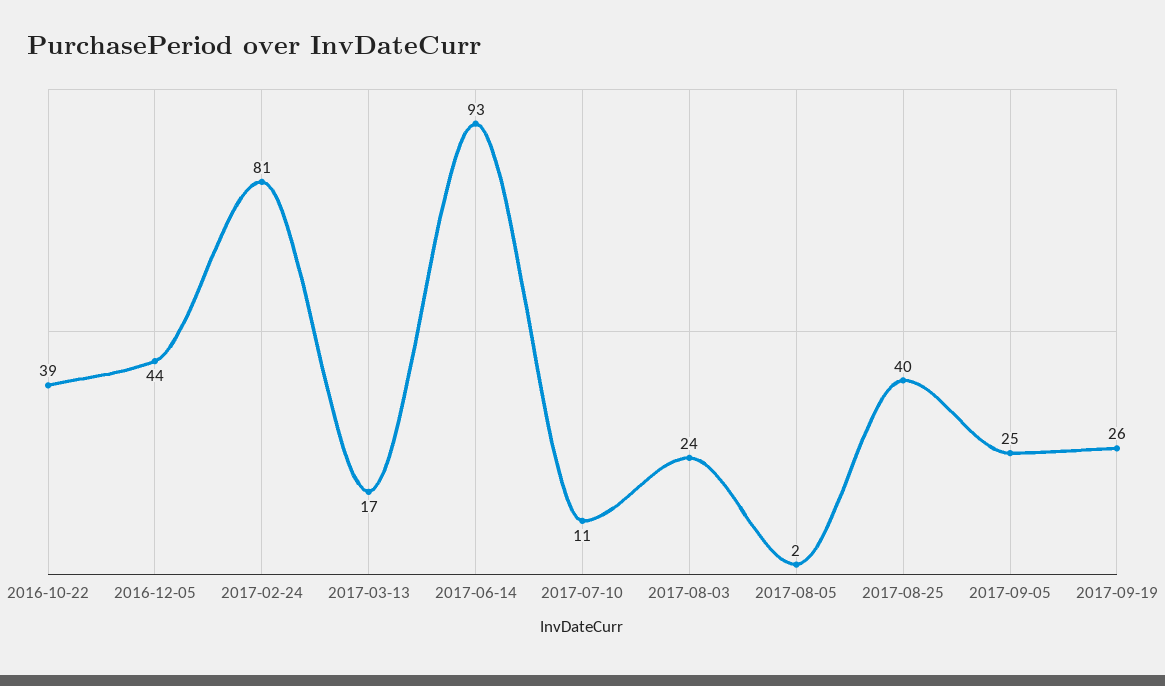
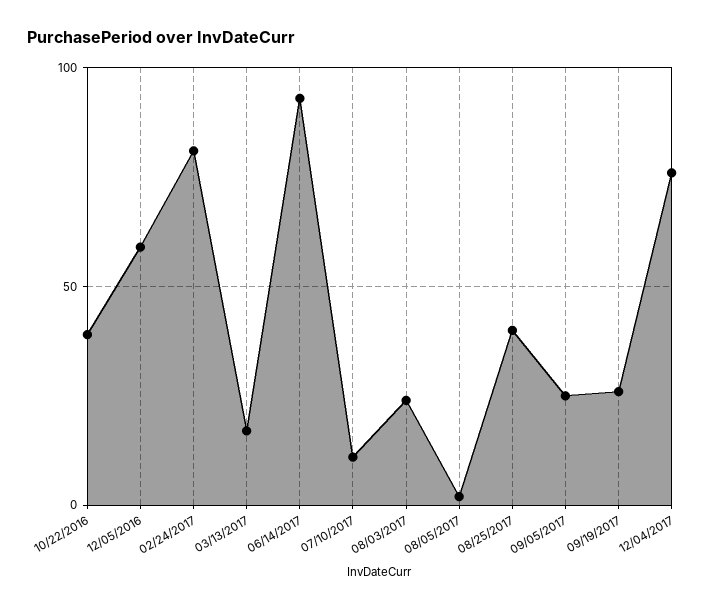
2016-12-05: 44 -> 60
12/04/2017: none -> 75

